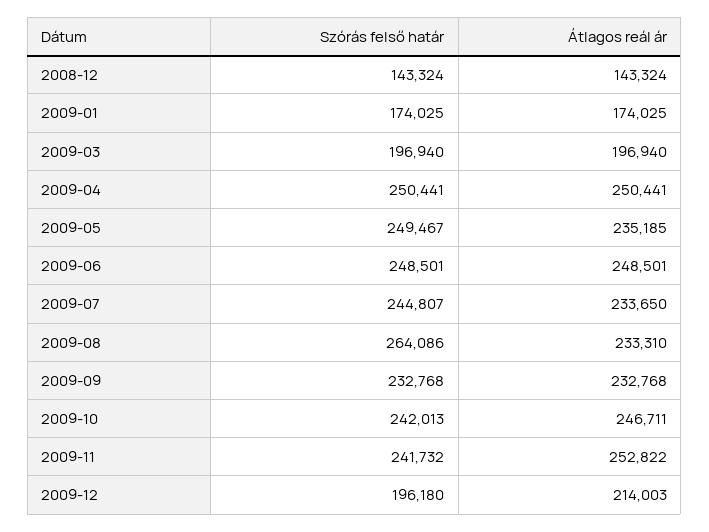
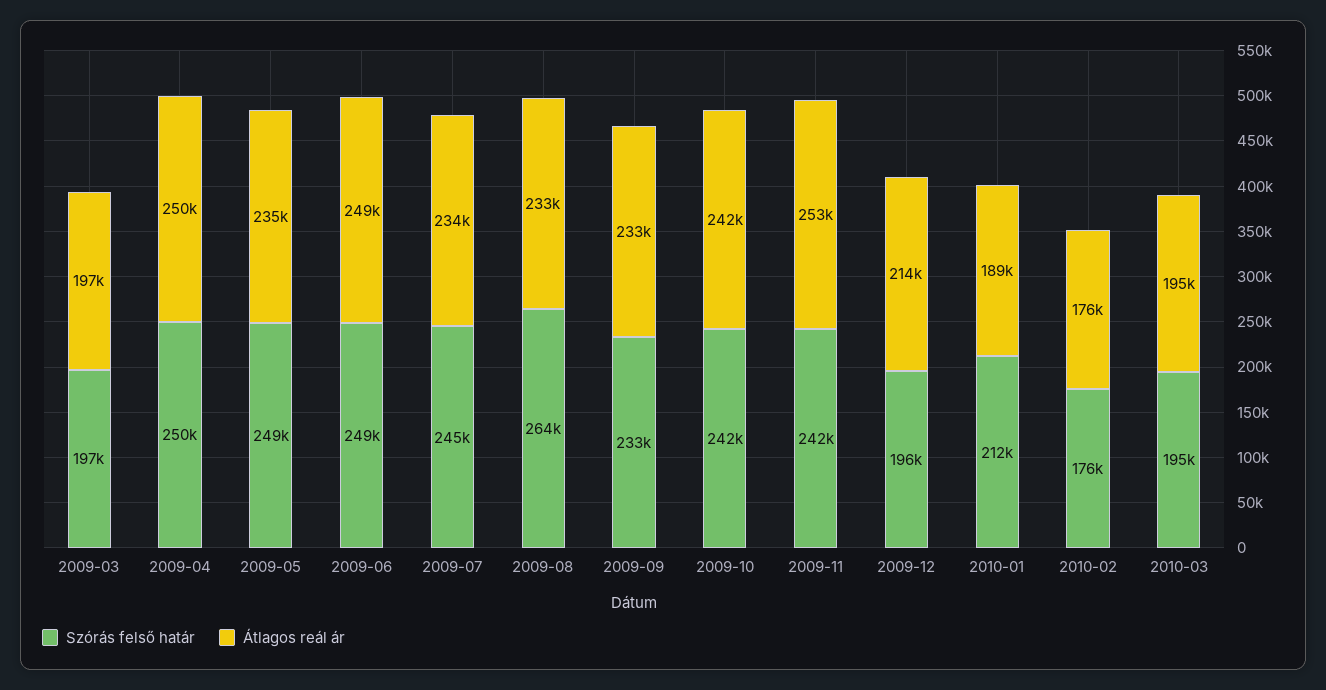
Szórás felső határ, 2008-12: 143324 -> none
Átlagos reál ár, 2008-12: 143324 -> none
Szórás felső határ, 2009-01: 174025 -> none
Átlagos reál ár, 2009-01: 174025 -> none
Átlagos reál ár, 2009-10: 246711 -> 242000
Szórás felső határ, 2010-01: none -> 212000
Átlagos reál ár, 2010-01: none -> 189000
Szórás felső határ, 2010-02: none -> 176000
Átlagos reál ár, 2010-02: none -> 176000
Szórás felső határ, 2010-03: none -> 195000
Átlagos reál ár, 2010-03: none -> 195000

